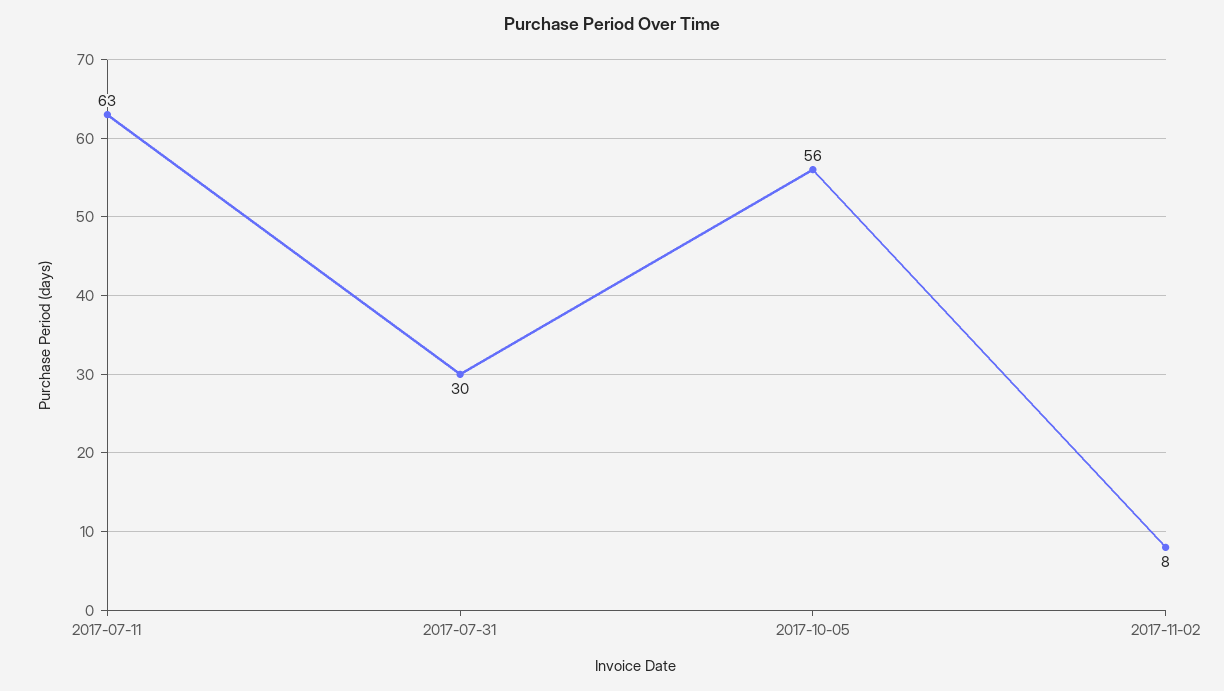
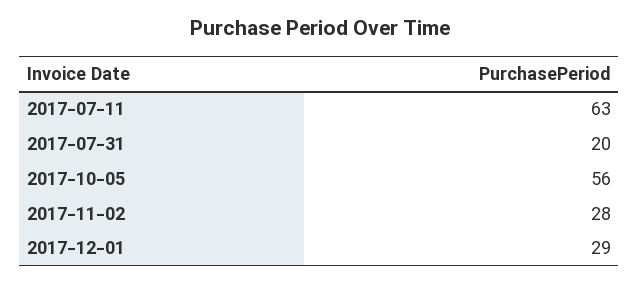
2017-07-31: 30 -> 20
2017-11-02: 8 -> 28
2017-12-01: none -> 29

